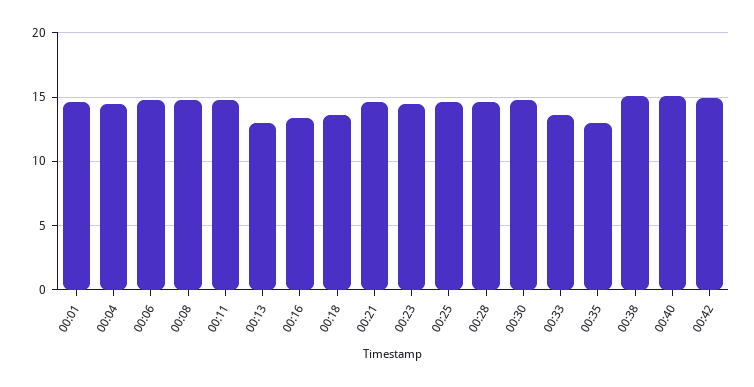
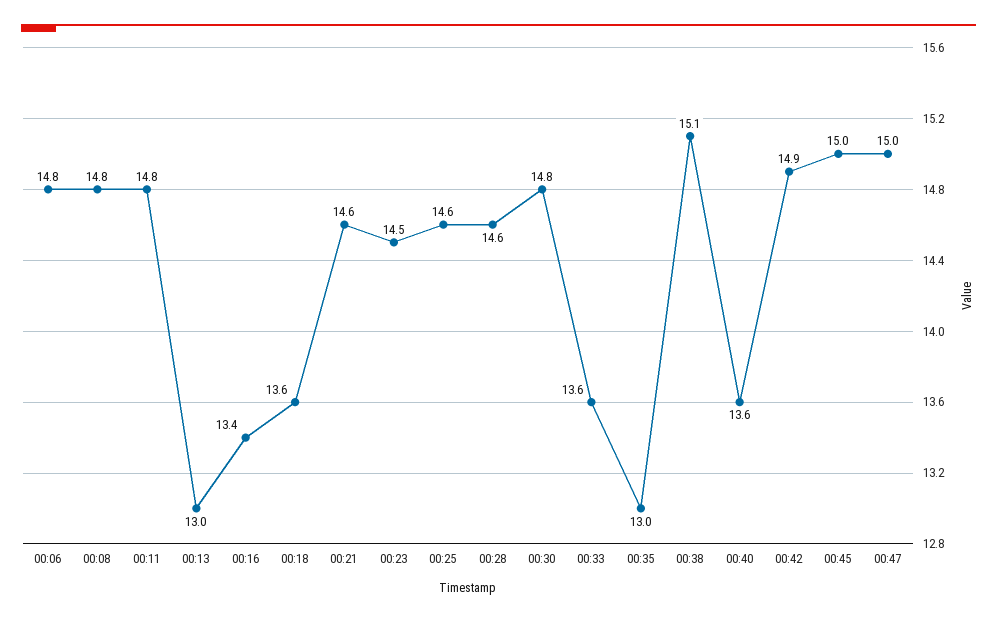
00:01: 14.5 -> none
00:04: 14.5 -> none
00:40: 15 -> 13.6
00:45: none -> 15
00:47: none -> 15

